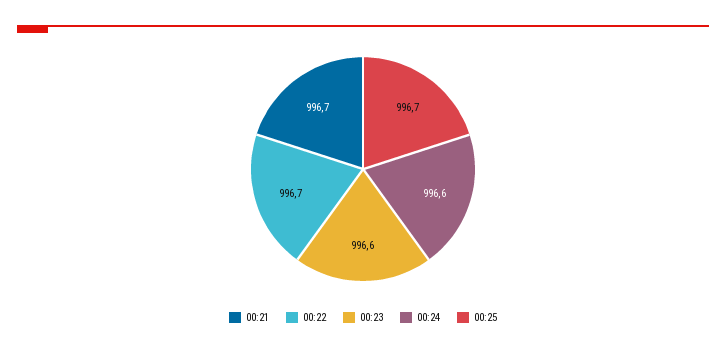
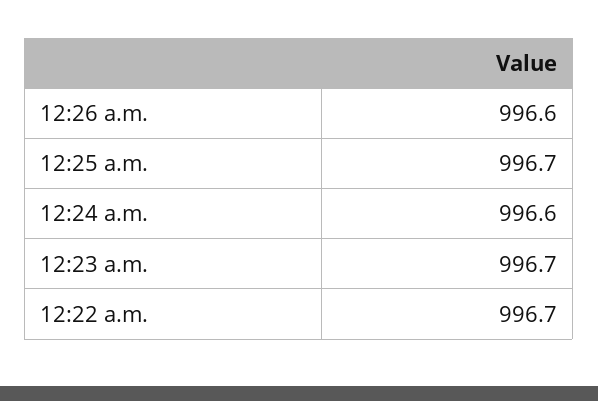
00:21: 996.7 -> none
00:23: 996.6 -> 996.7
12:26 a.m.: none -> 996.6

